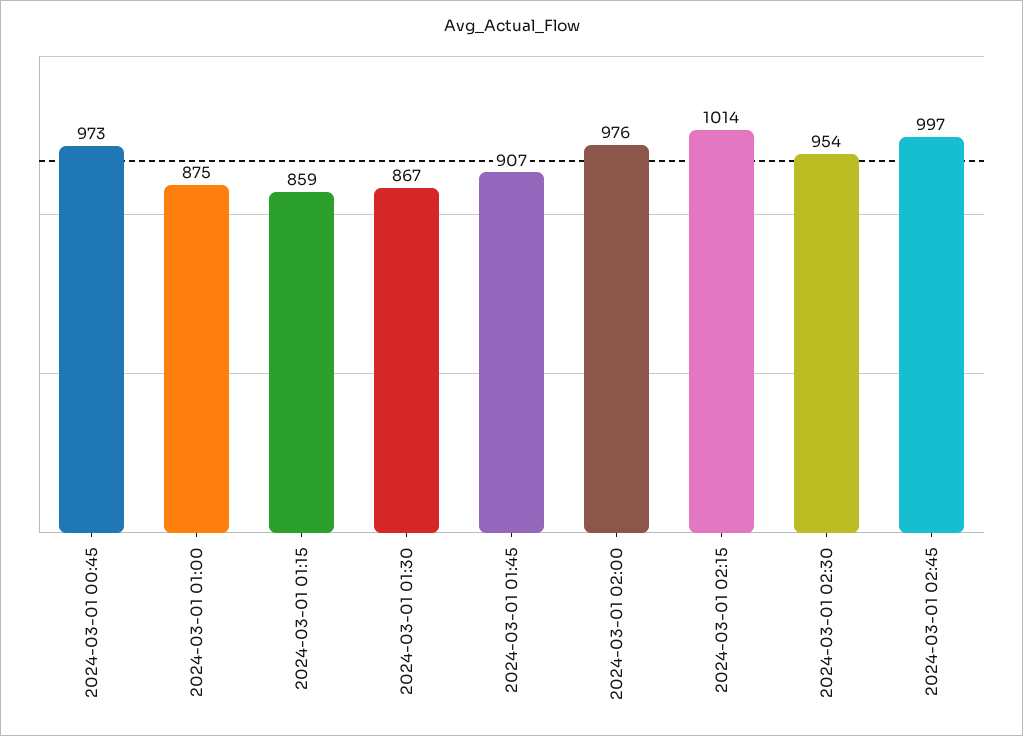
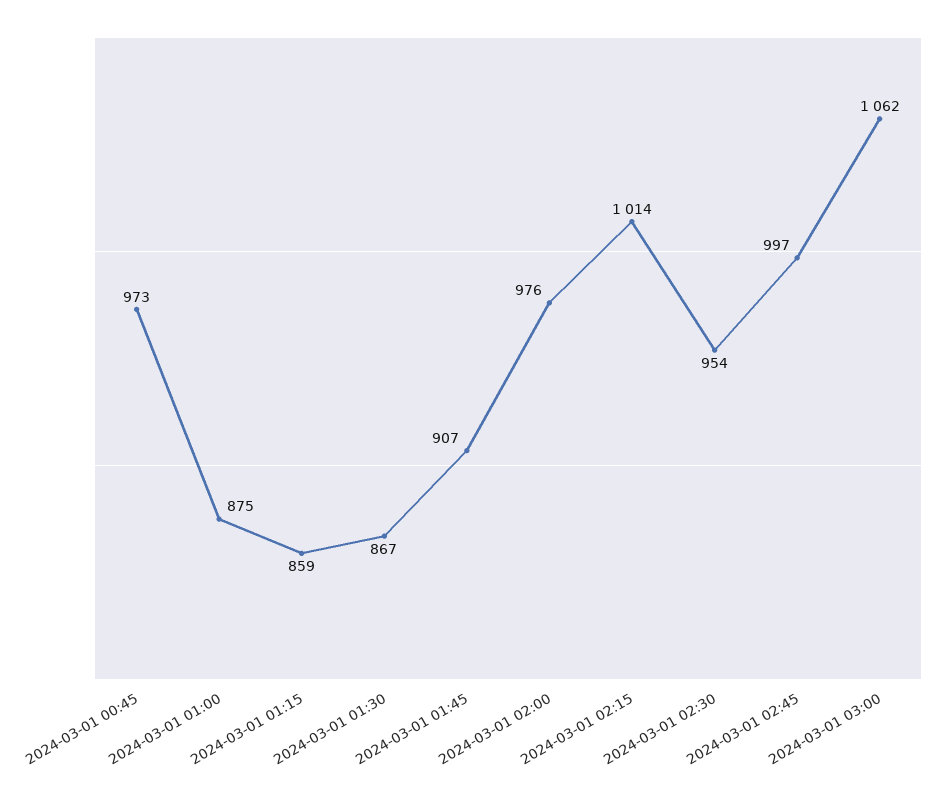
2024-03-01 03:00: none -> 1062

